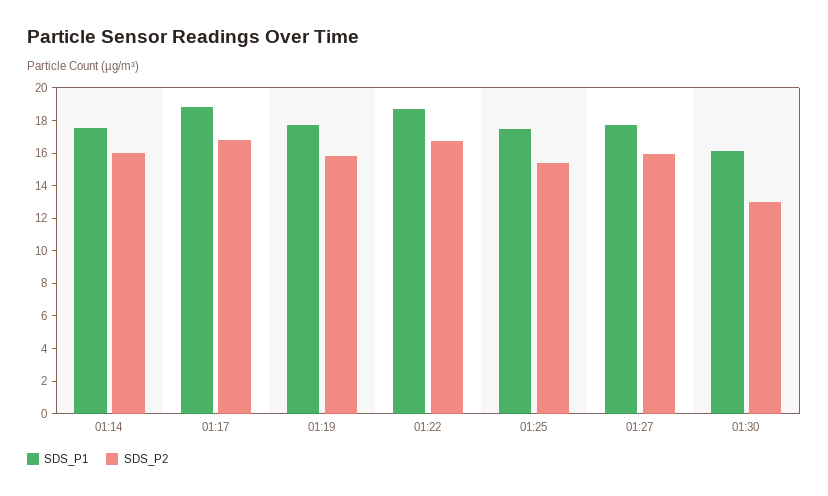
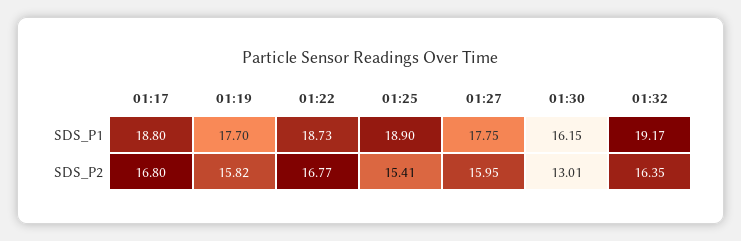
SDS_P1, 01:14: 17.5 -> none
SDS_P2, 01:14: 16 -> none
SDS_P1, 01:25: 17.5 -> 18.9
SDS_P1, 01:32: none -> 19.17
SDS_P2, 01:32: none -> 16.35

